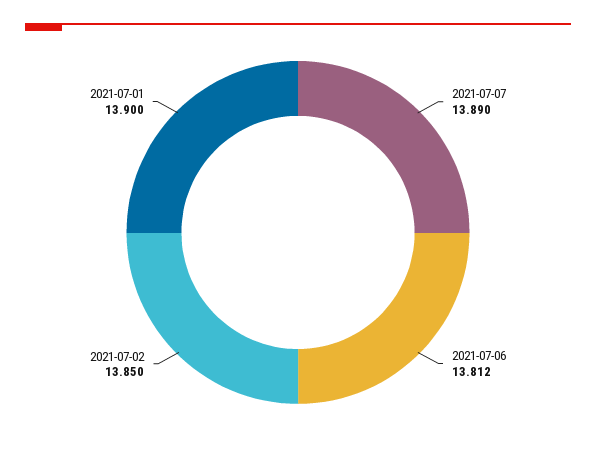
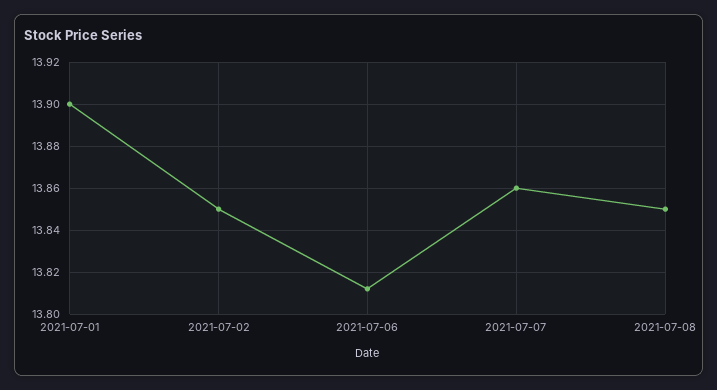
2021-07-07: 13.89 -> 13.86
2021-07-08: none -> 13.85

